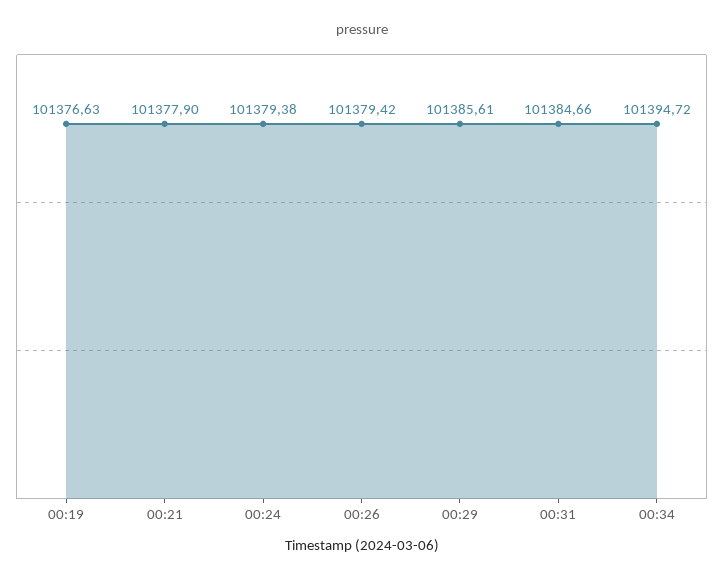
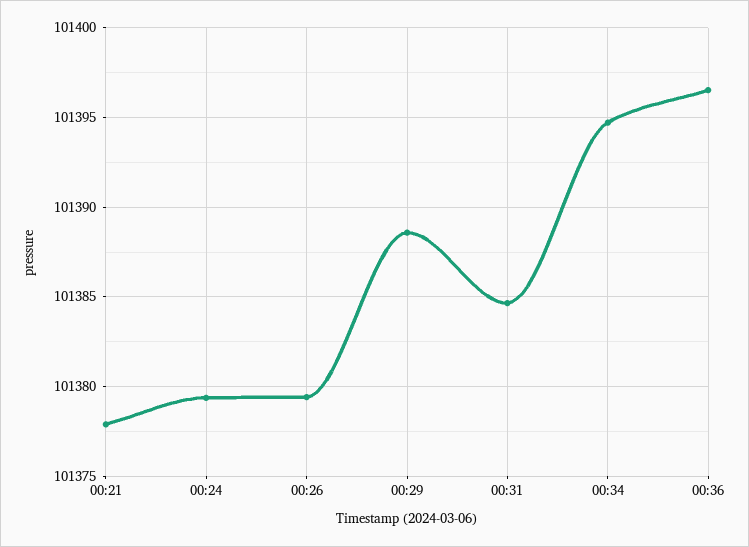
00:19: 101376.63 -> none
00:29: 101385.61 -> 101388.5
00:36: none -> 101396.5

